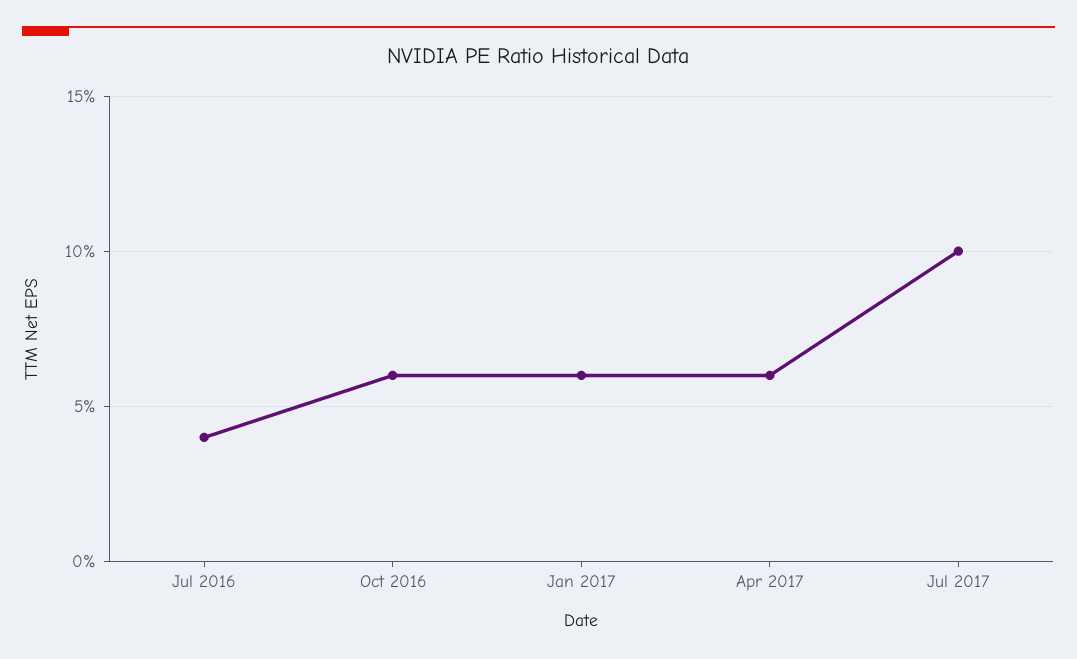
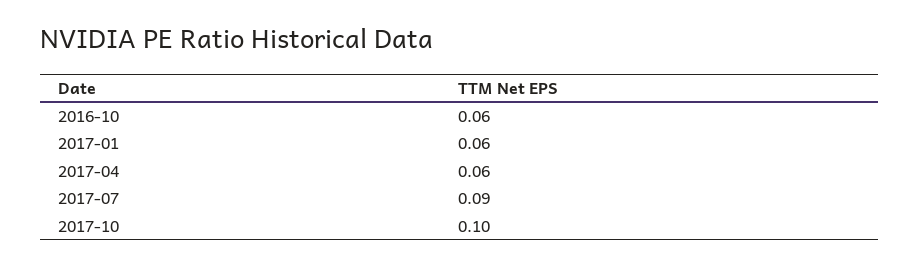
Jul 2016: 0.04 -> none
Jul 2017: 0.1 -> 0.09
2017-10: none -> 0.1

